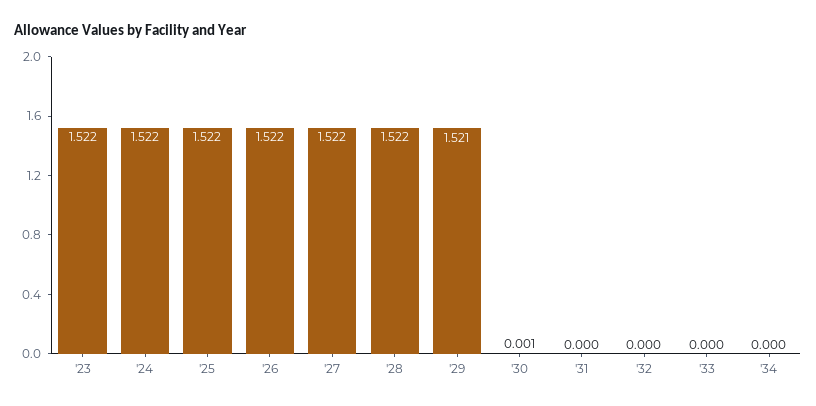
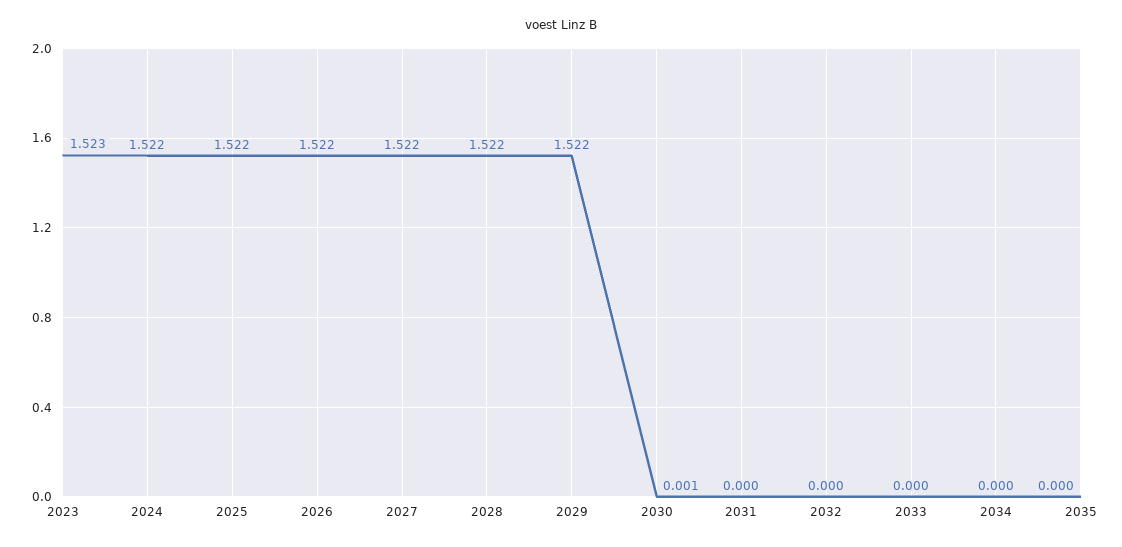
'23: 1.522 -> 1.523
'29: 1.521 -> 1.522
2035: none -> 0

